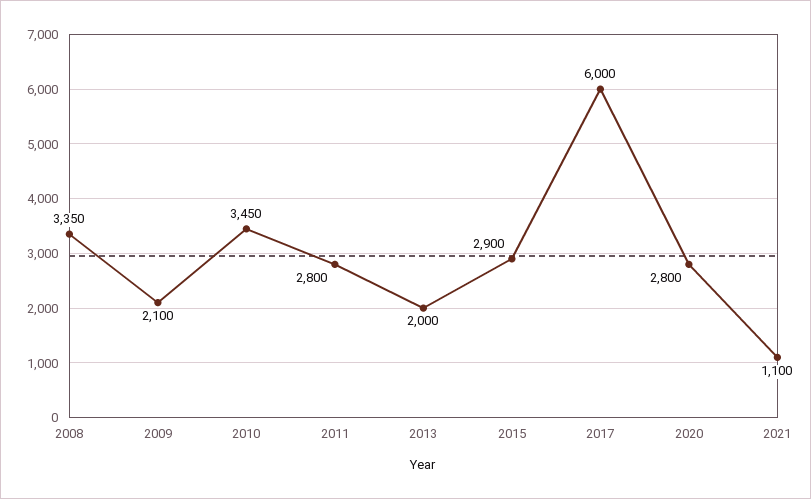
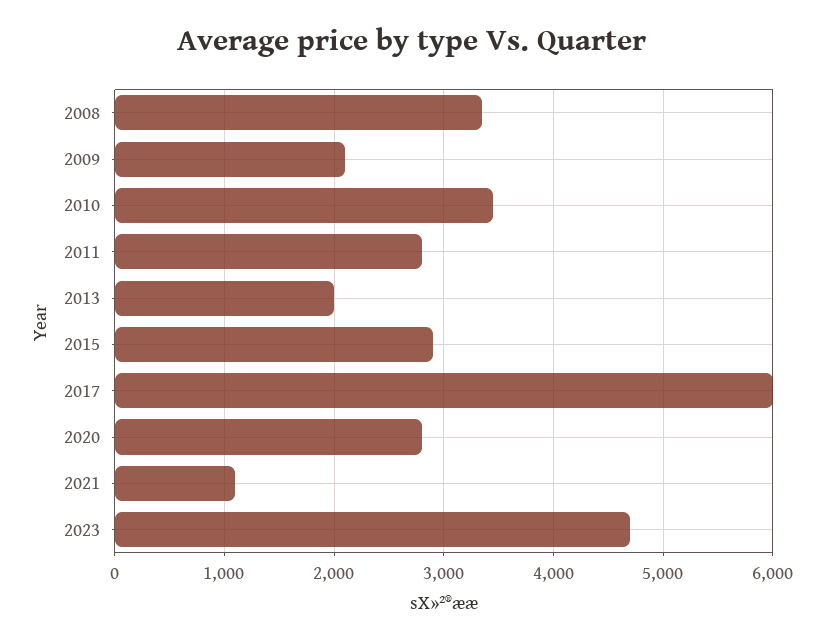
2023: none -> 4700

